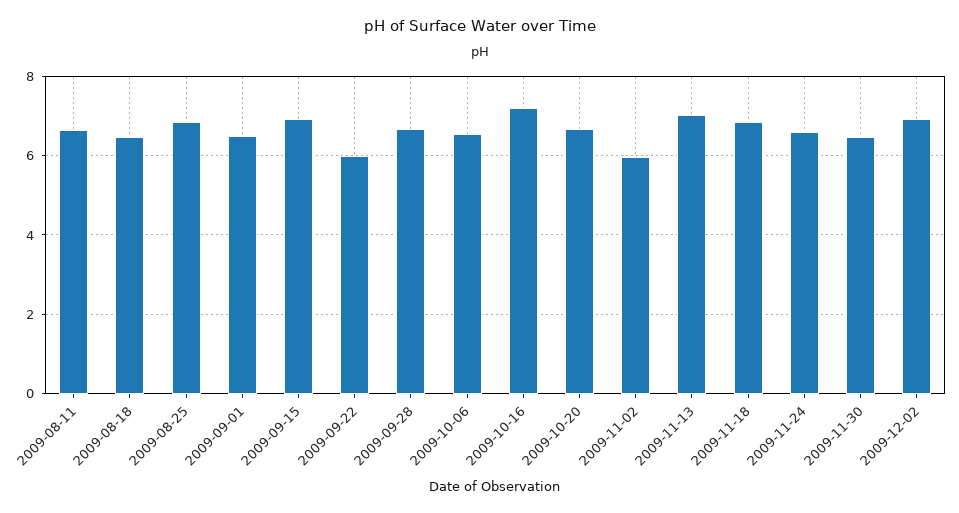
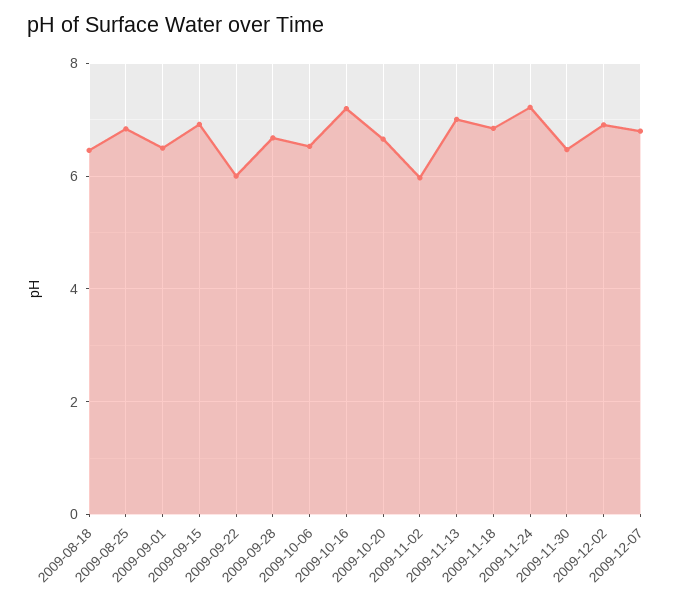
2009-08-11: 6.6 -> none
2009-11-24: 6.6 -> 7.2
2009-12-07: none -> 6.8

